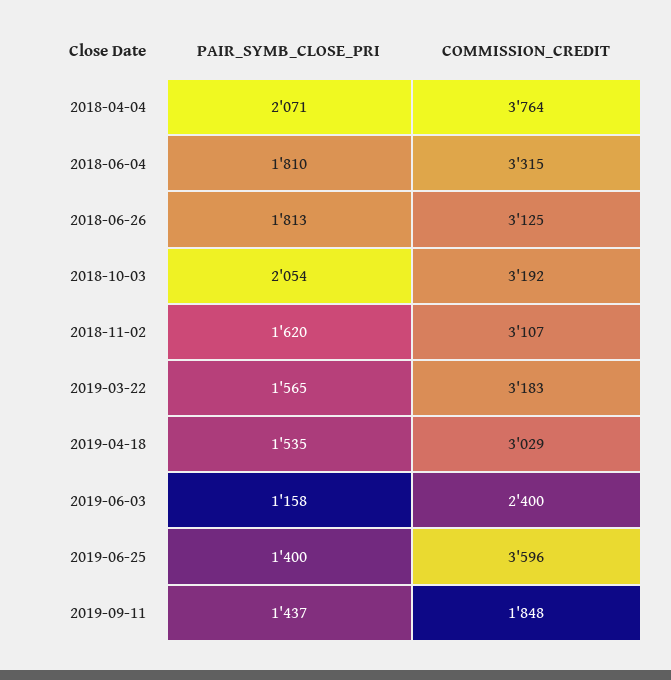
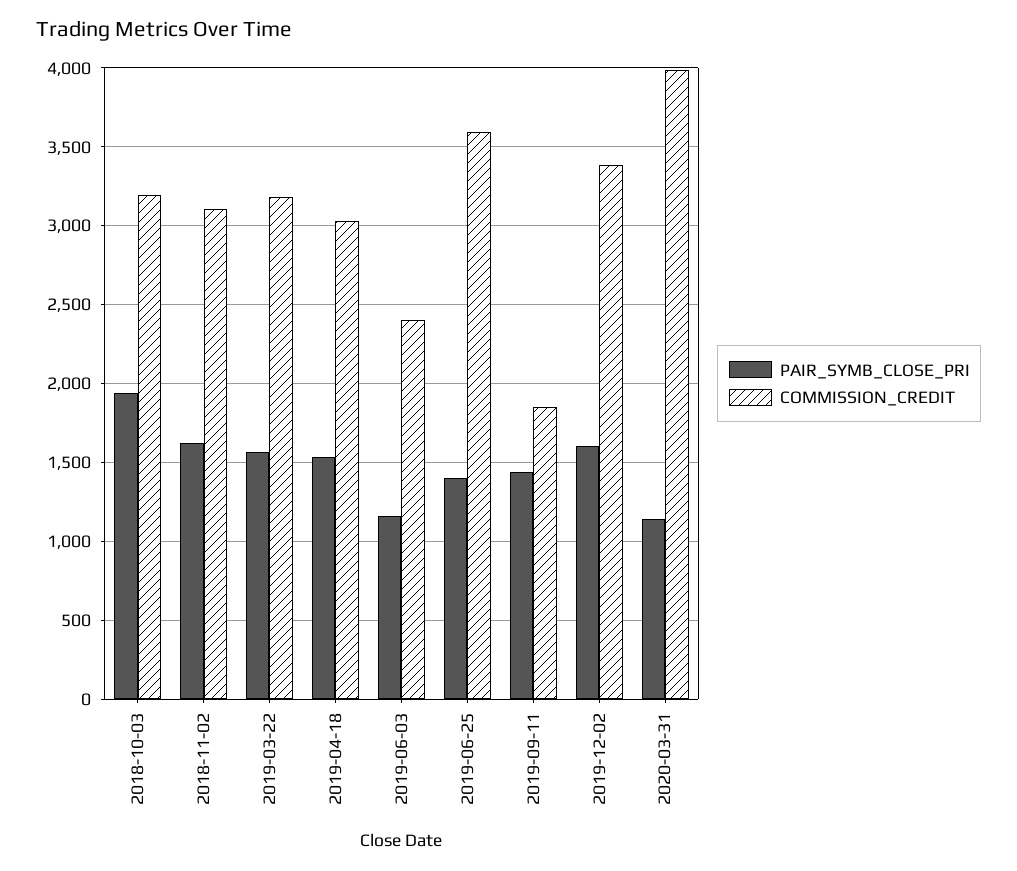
PAIR_SYMB_CLOSE_PRI, 2018-04-04: 2071 -> none
COMMISSION_CREDIT, 2018-04-04: 3764 -> none
PAIR_SYMB_CLOSE_PRI, 2018-06-04: 1810 -> none
COMMISSION_CREDIT, 2018-06-04: 3315 -> none
PAIR_SYMB_CLOSE_PRI, 2018-06-26: 1813 -> none
COMMISSION_CREDIT, 2018-06-26: 3125 -> none
PAIR_SYMB_CLOSE_PRI, 2018-10-03: 2054 -> 1950
PAIR_SYMB_CLOSE_PRI, 2019-12-02: none -> 1600
COMMISSION_CREDIT, 2019-12-02: none -> 3400
PAIR_SYMB_CLOSE_PRI, 2020-03-31: none -> 1150
COMMISSION_CREDIT, 2020-03-31: none -> 4000

